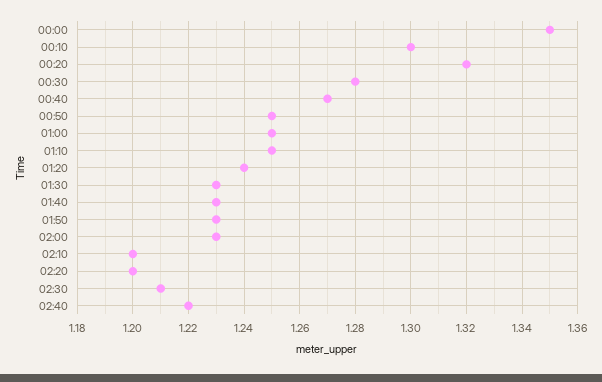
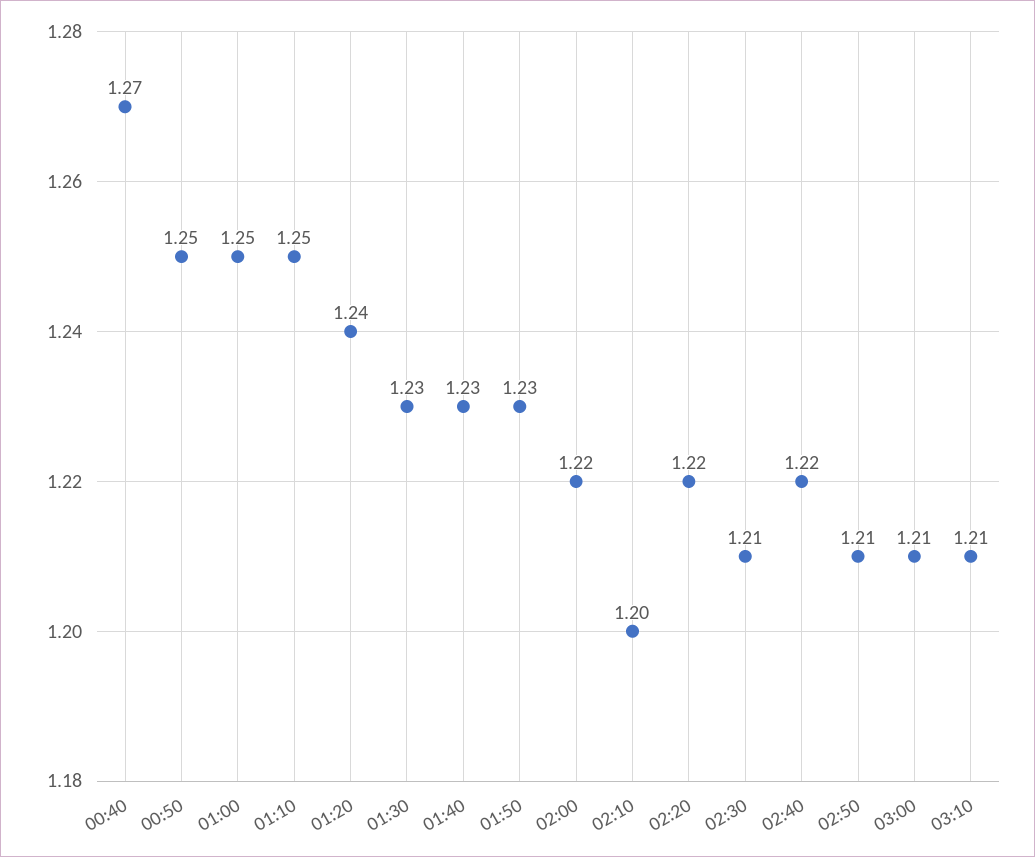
00:00: 1.35 -> none
00:10: 1.3 -> none
00:20: 1.32 -> none
00:30: 1.28 -> none
02:00: 1.23 -> 1.22
02:20: 1.2 -> 1.22
02:50: none -> 1.21
03:00: none -> 1.21
03:10: none -> 1.21

